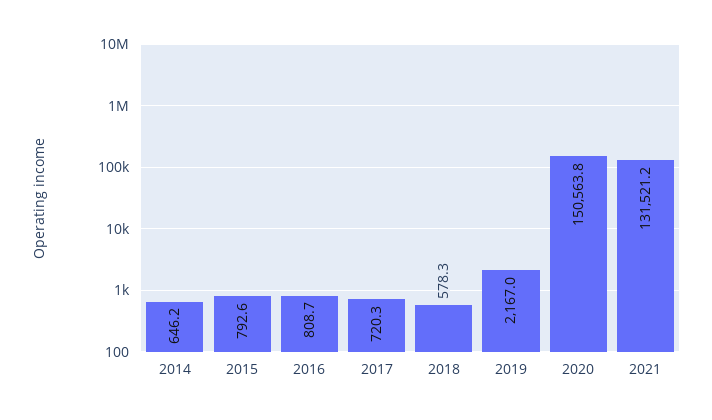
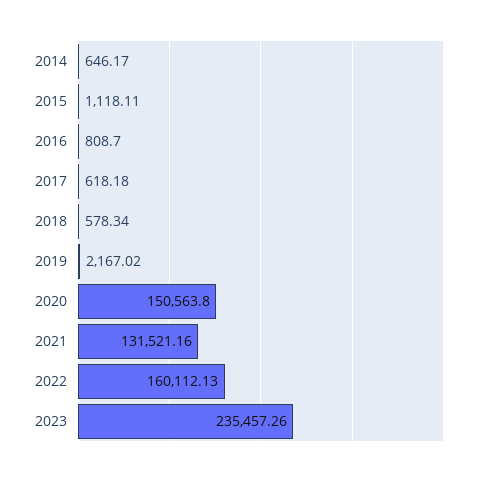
2015: 792.6 -> 1118.11
2017: 720.3 -> 618.18
2022: none -> 160112.13
2023: none -> 235457.26

